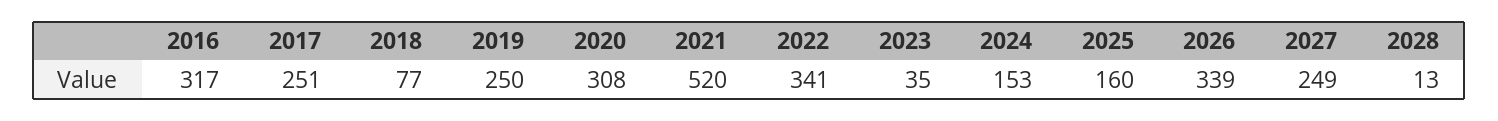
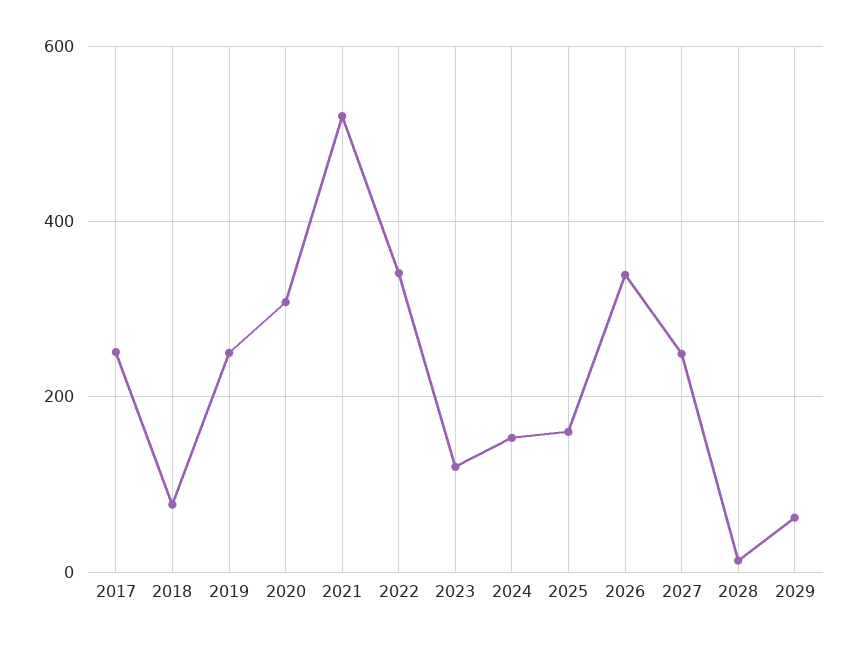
2016: 317 -> none
2023: 35 -> 120
2029: none -> 60

